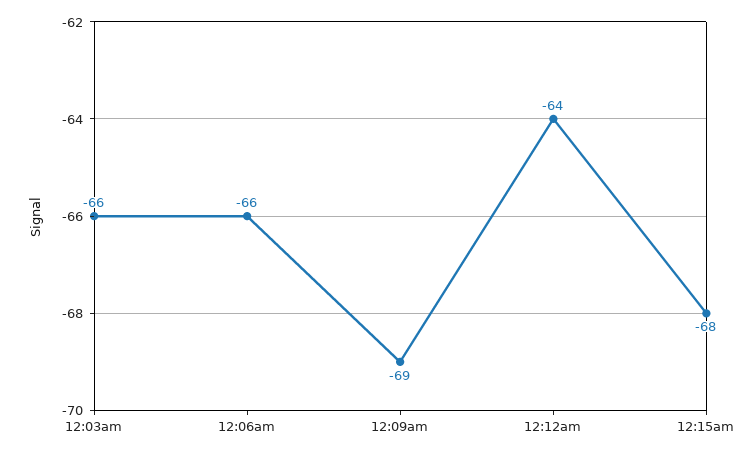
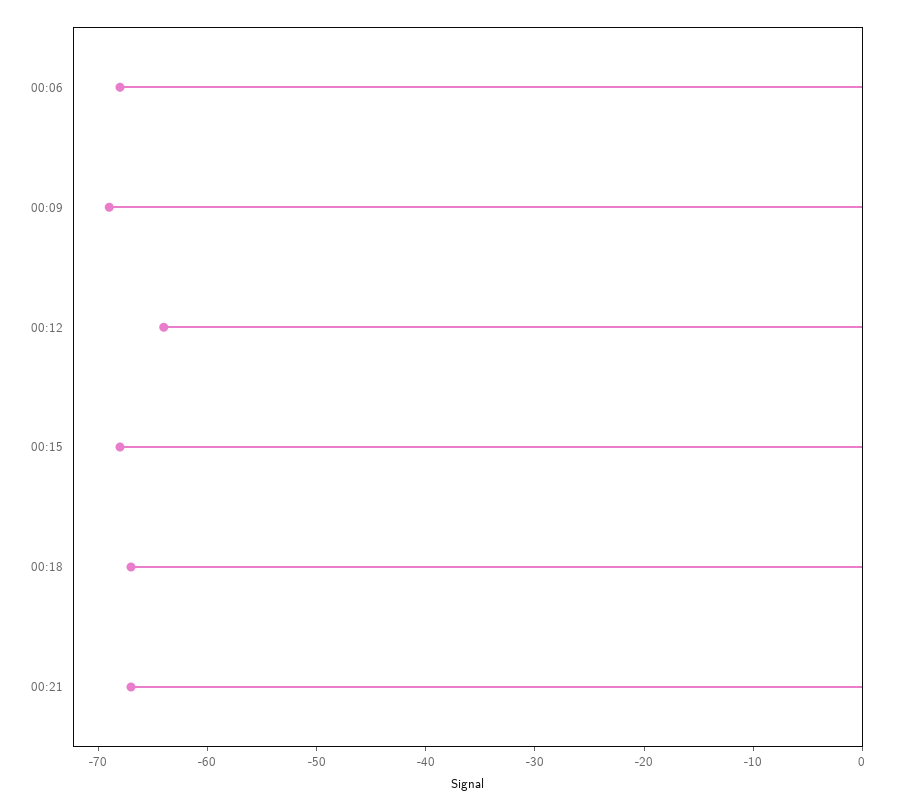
12:03am: -66 -> none
12:06am: -66 -> -68
00:18: none -> -67
00:21: none -> -67

